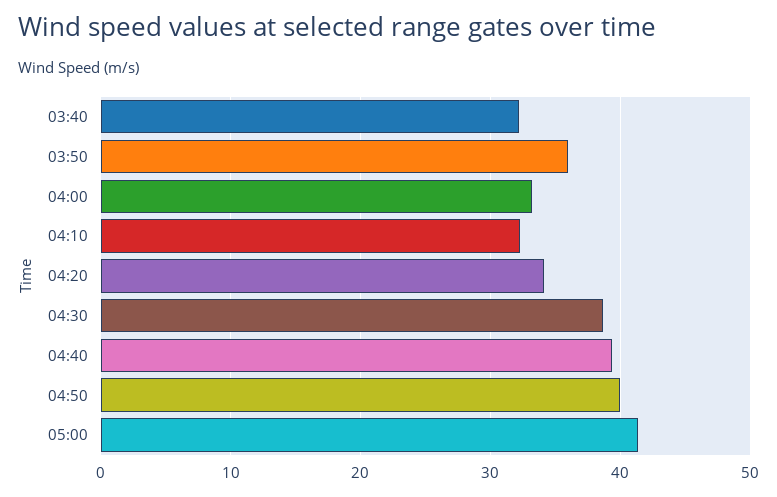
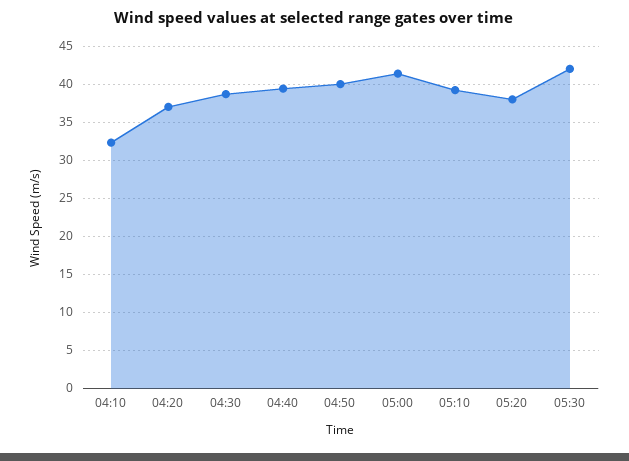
03:40: 32 -> none
03:50: 36 -> none
04:00: 33 -> none
04:20: 34 -> 37
05:10: none -> 39
05:20: none -> 38
05:30: none -> 42

